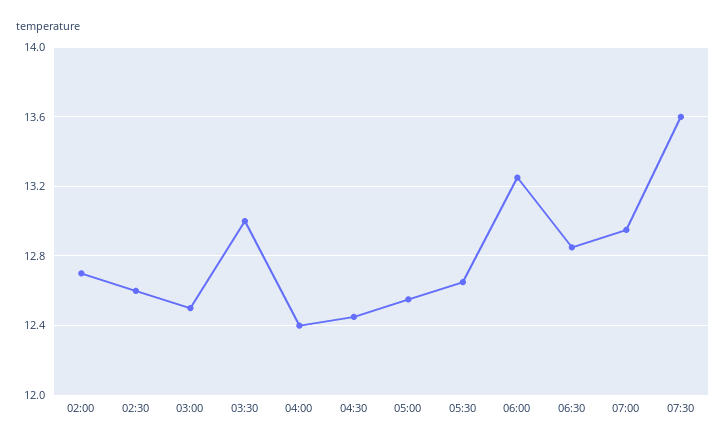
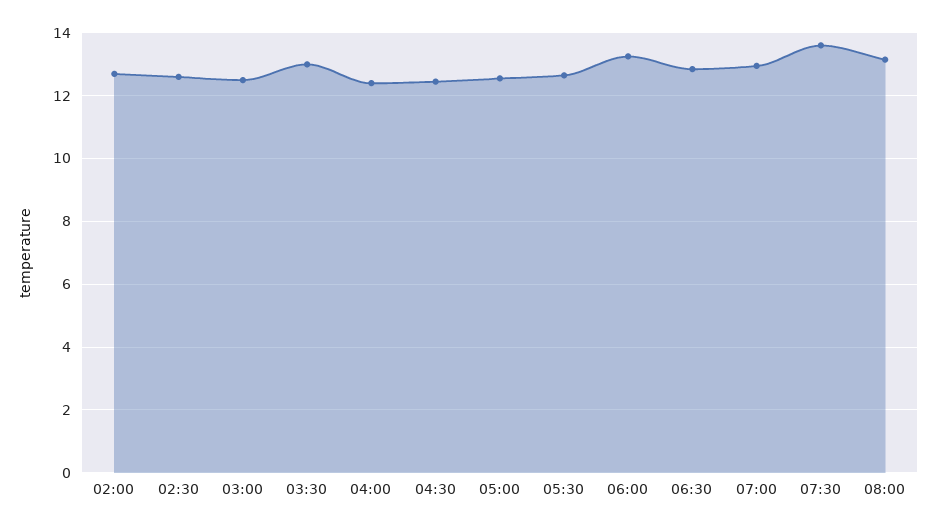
08:00: none -> 13.2

